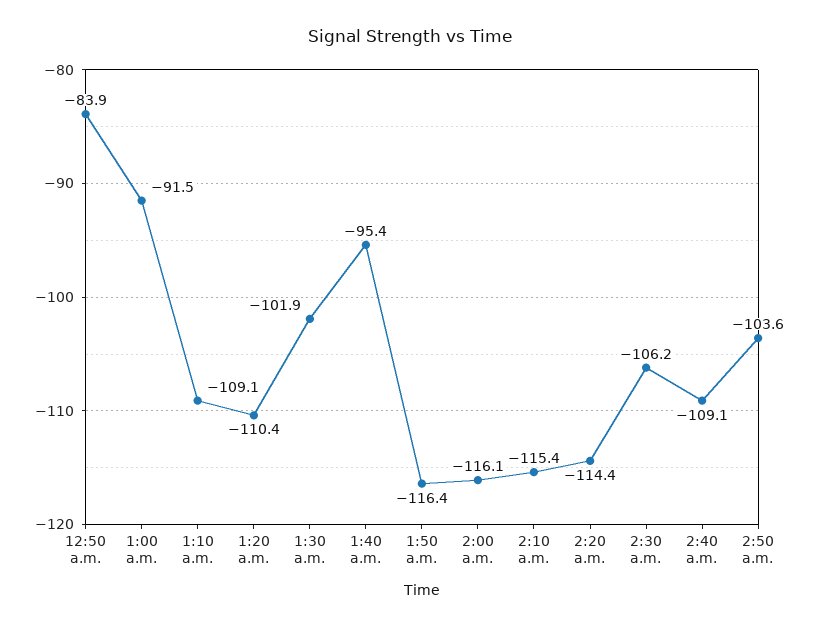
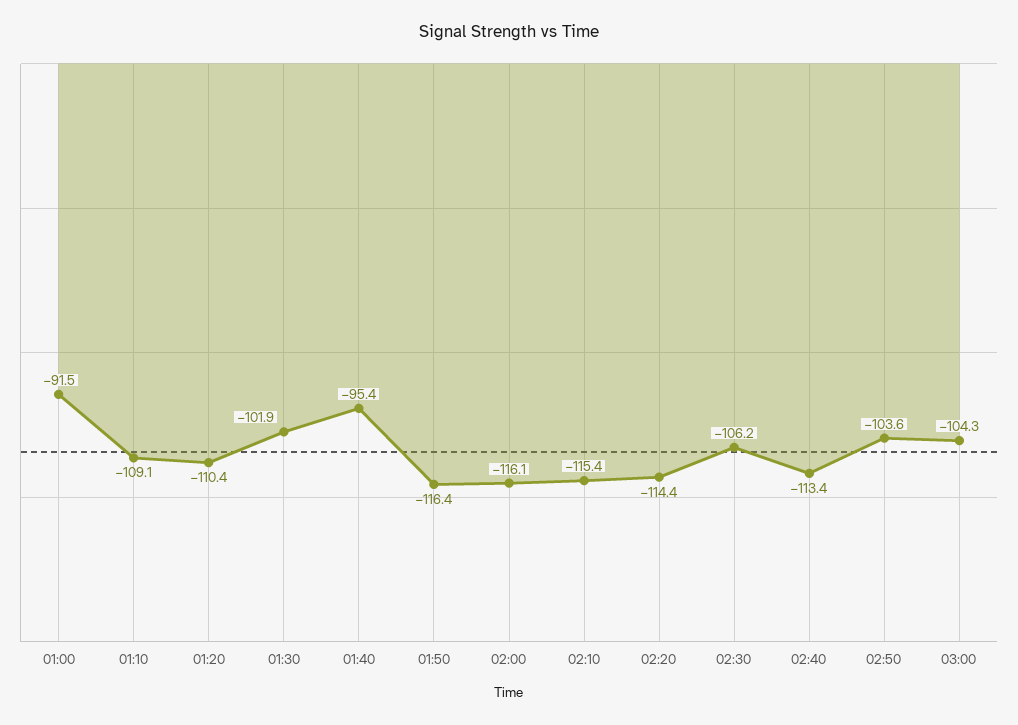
12:50 a.m.: -83.9 -> none
2:40 a.m.: -109.1 -> -113.4
03:00: none -> -104.3

